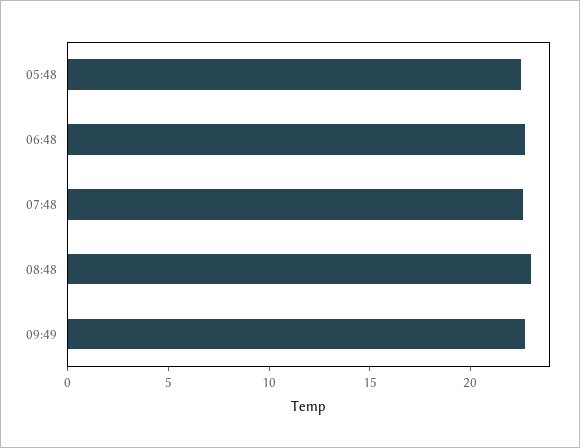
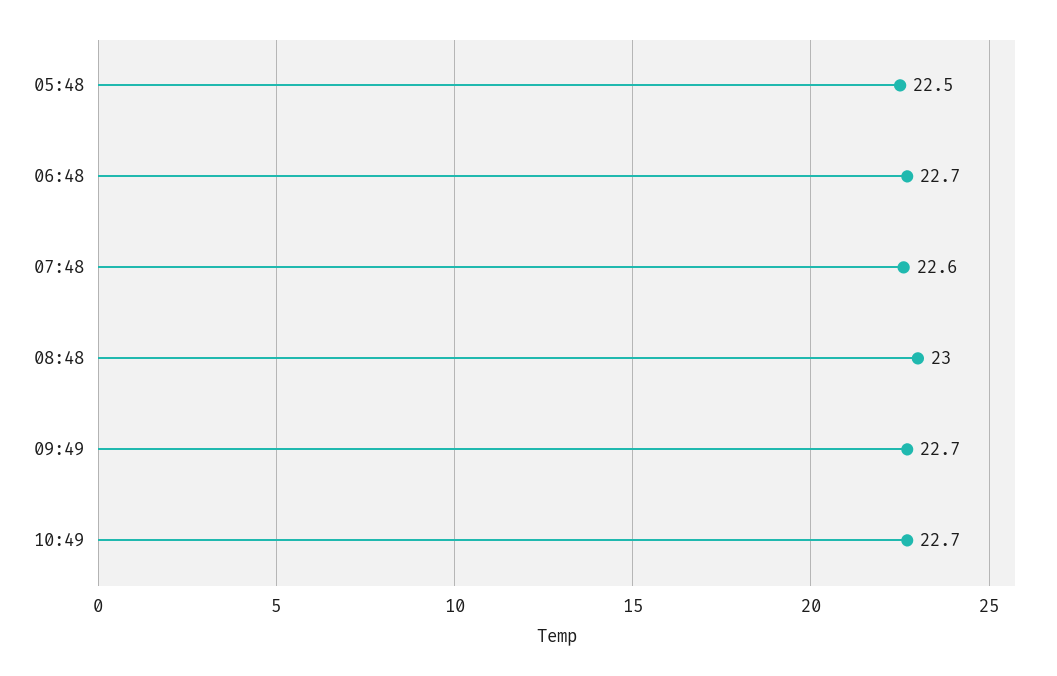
10:49: none -> 22.7

